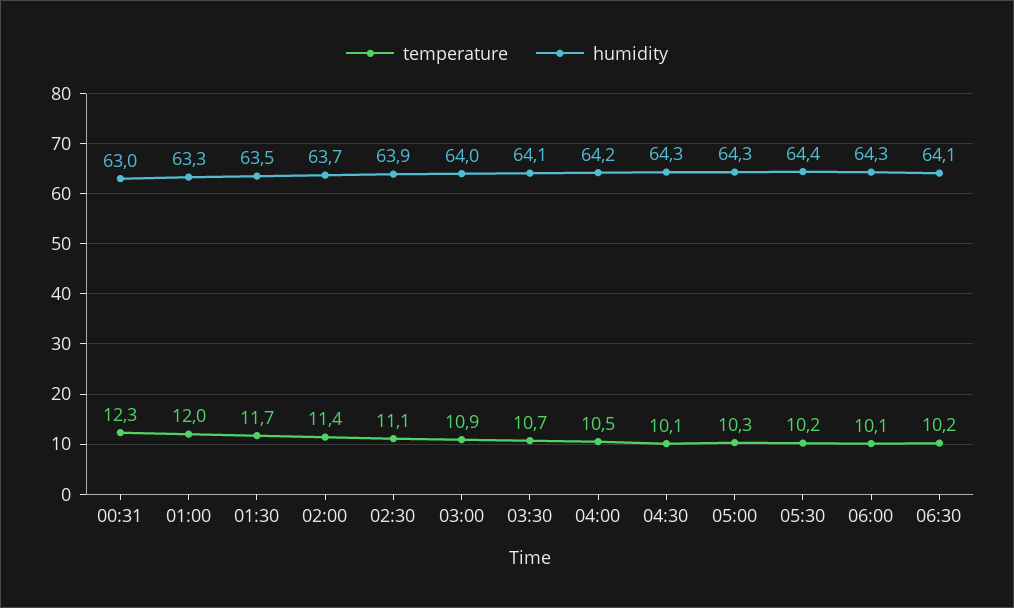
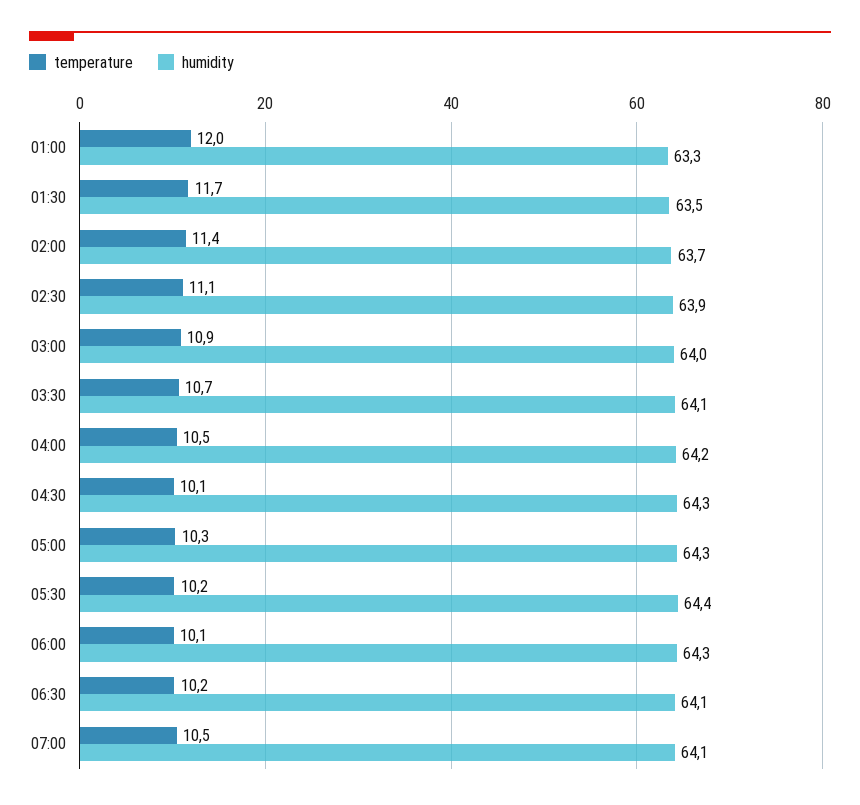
temperature, 00:31: 12.3 -> none
humidity, 00:31: 63 -> none
temperature, 07:00: none -> 10.5
humidity, 07:00: none -> 64.1

